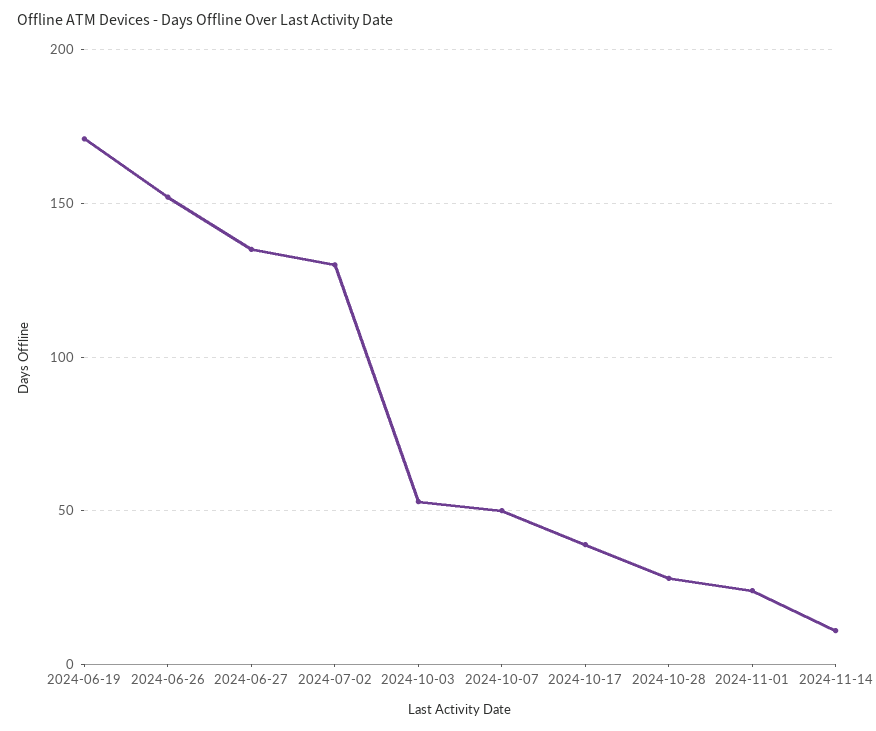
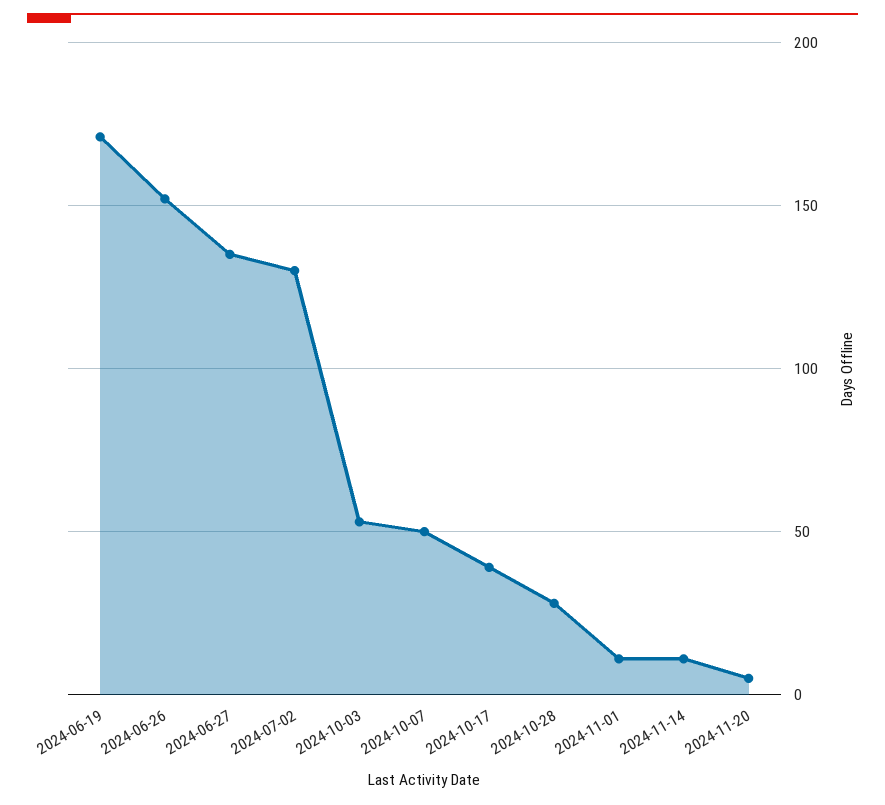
2024-11-01: 25 -> 10
2024-11-20: none -> 5

